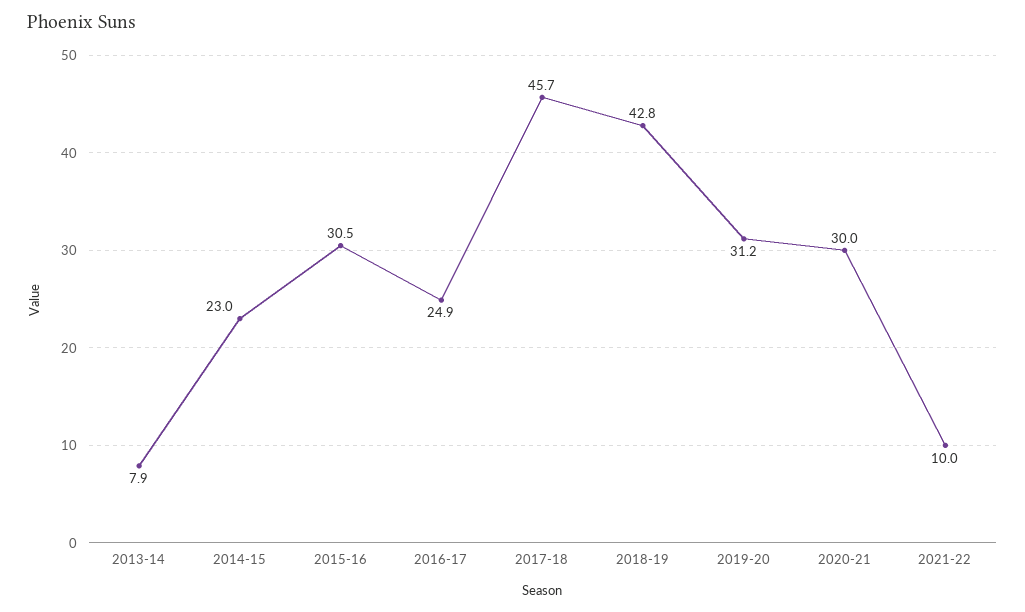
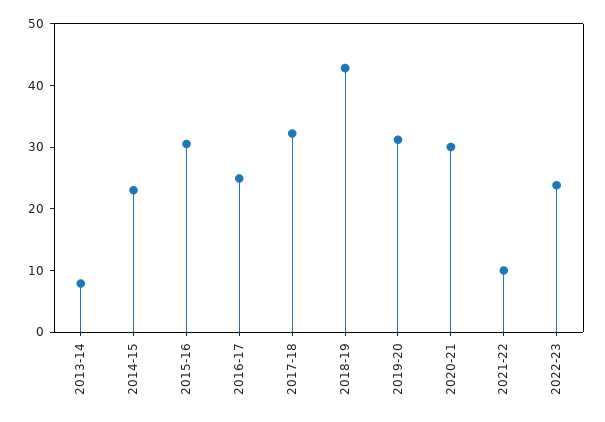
2017-18: 45.7 -> 32
2022-23: none -> 24

